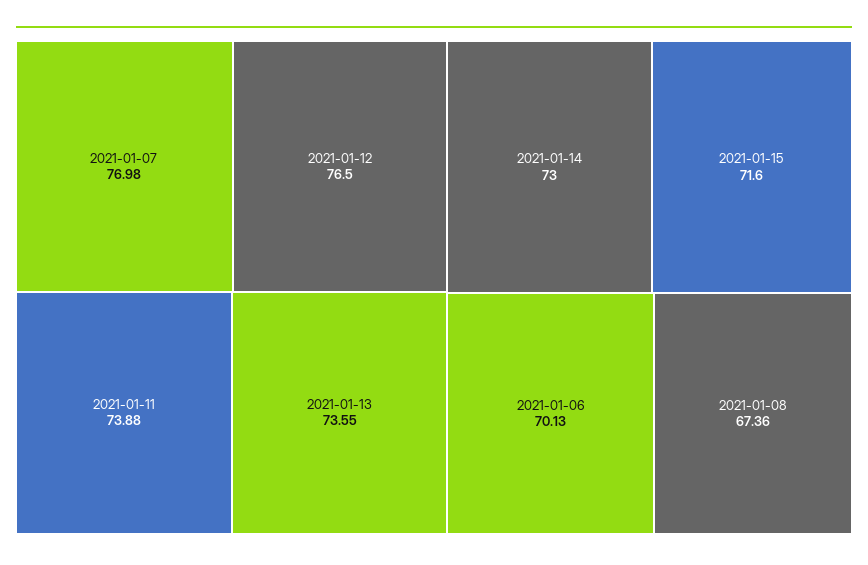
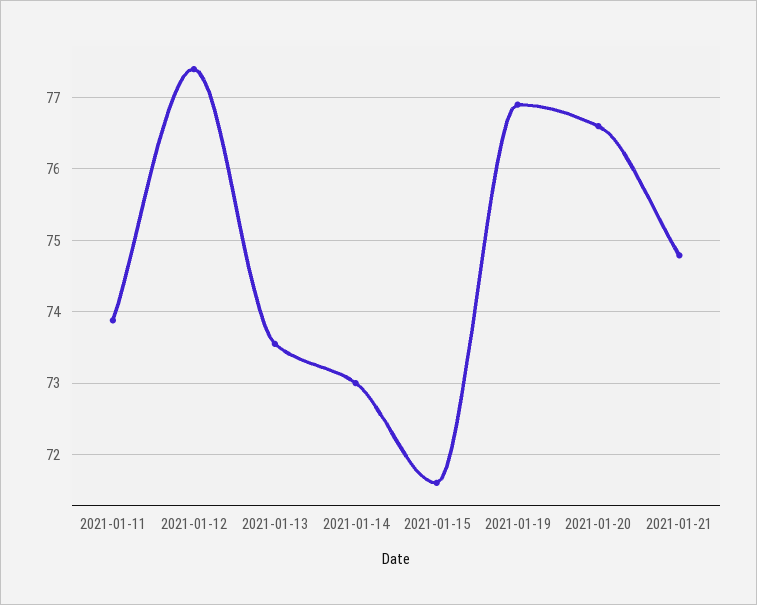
2021-01-07: 76.98 -> none
2021-01-12: 76.5 -> 77.4
2021-01-06: 70.13 -> none
2021-01-08: 67.36 -> none
2021-01-19: none -> 76.9
2021-01-20: none -> 76.6
2021-01-21: none -> 74.8

